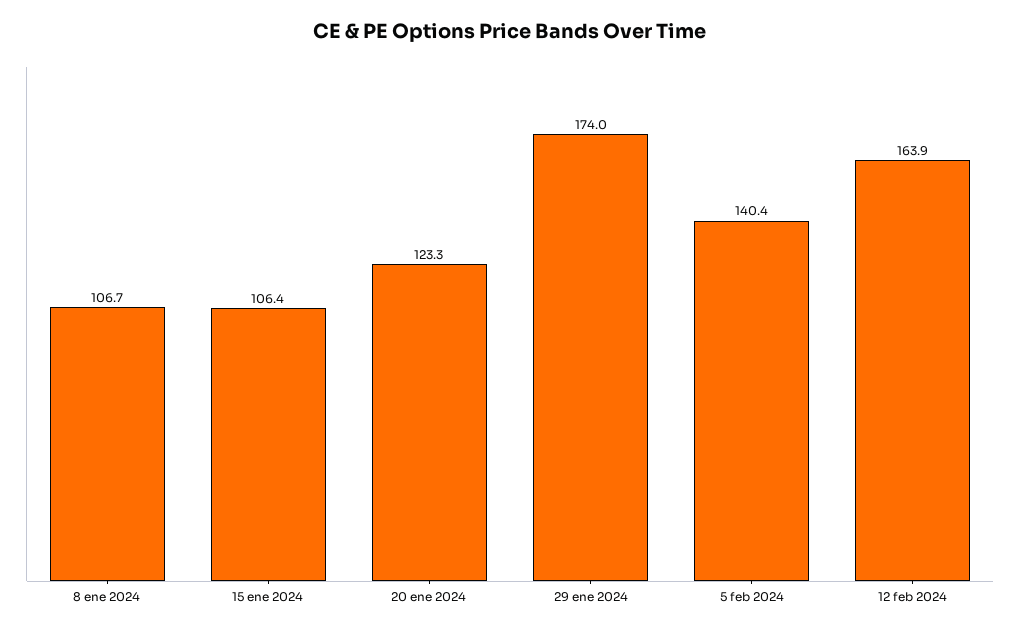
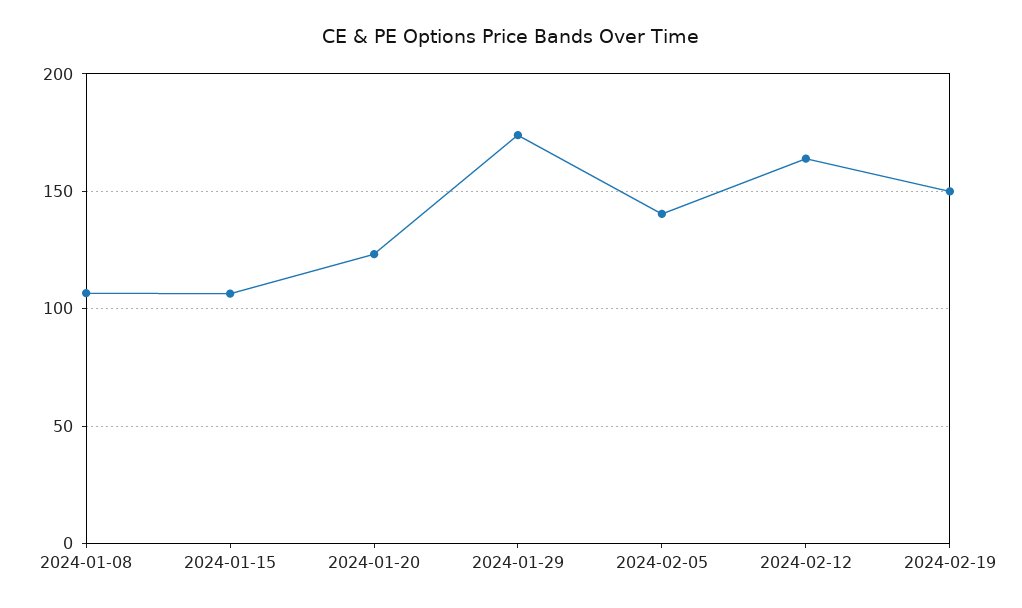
2024-02-19: none -> 150

